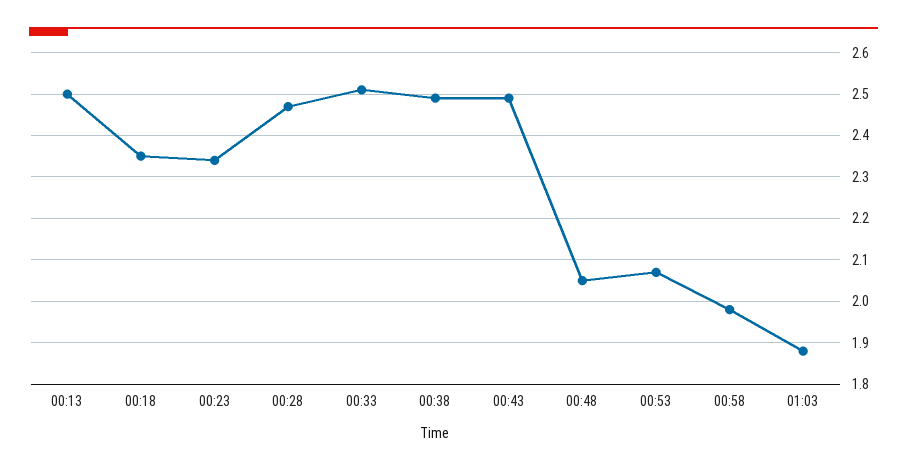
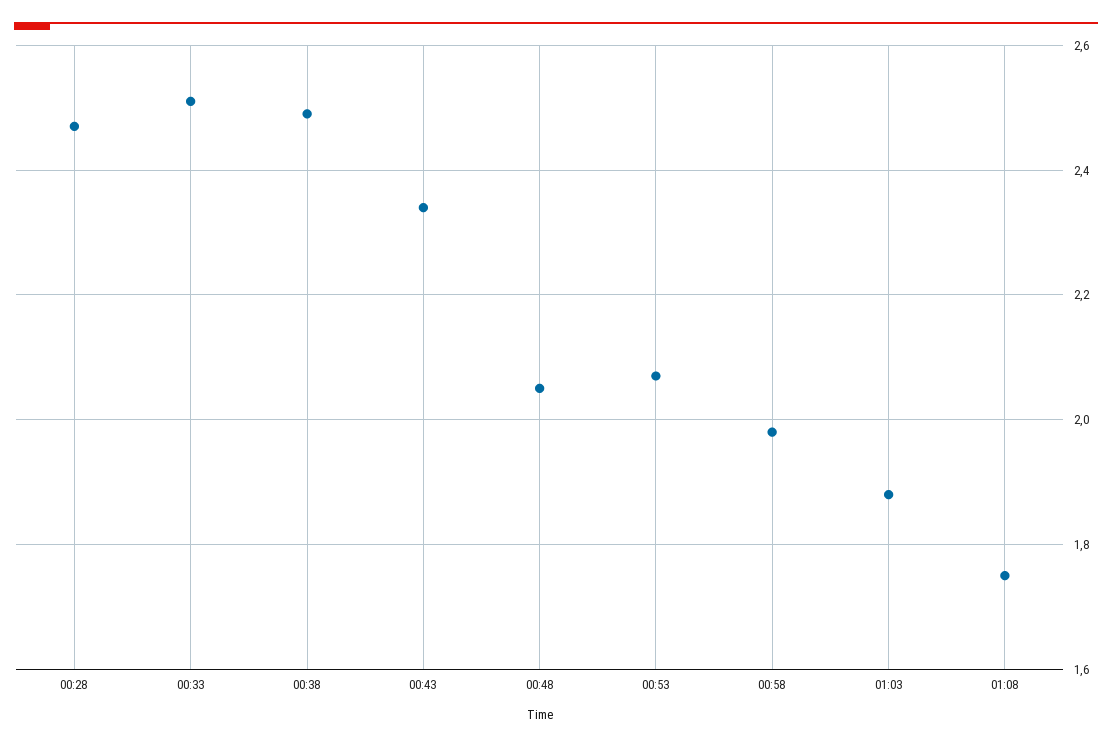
00:13: 2.5 -> none
00:18: 2.35 -> none
00:23: 2.35 -> none
00:43: 2.5 -> 2.35
01:08: none -> 1.75

